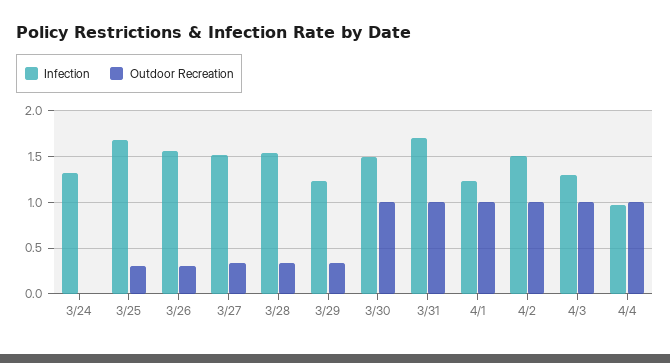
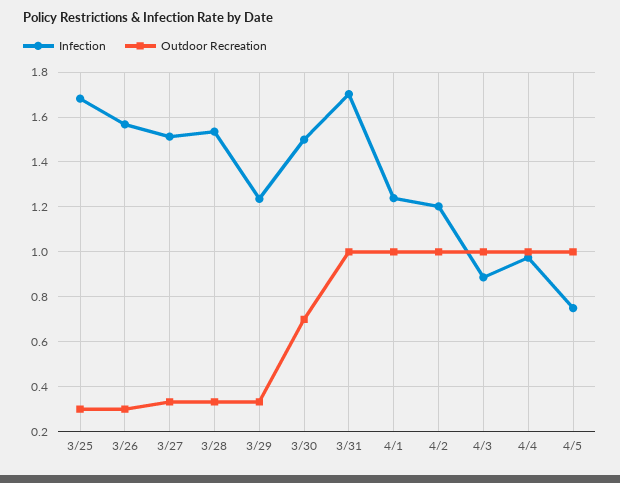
Infection, 3/24: 1.3 -> none
Outdoor Recreation, 3/24: 0 -> none
Outdoor Recreation, 3/30: 1 -> 0.7
Infection, 4/2: 1.5 -> 1.2
Infection, 4/3: 1.3 -> 0.9
Infection, 4/5: none -> 0.75
Outdoor Recreation, 4/5: none -> 1

